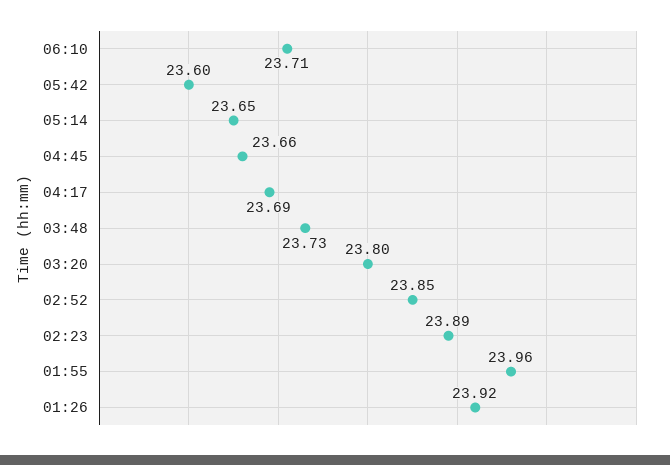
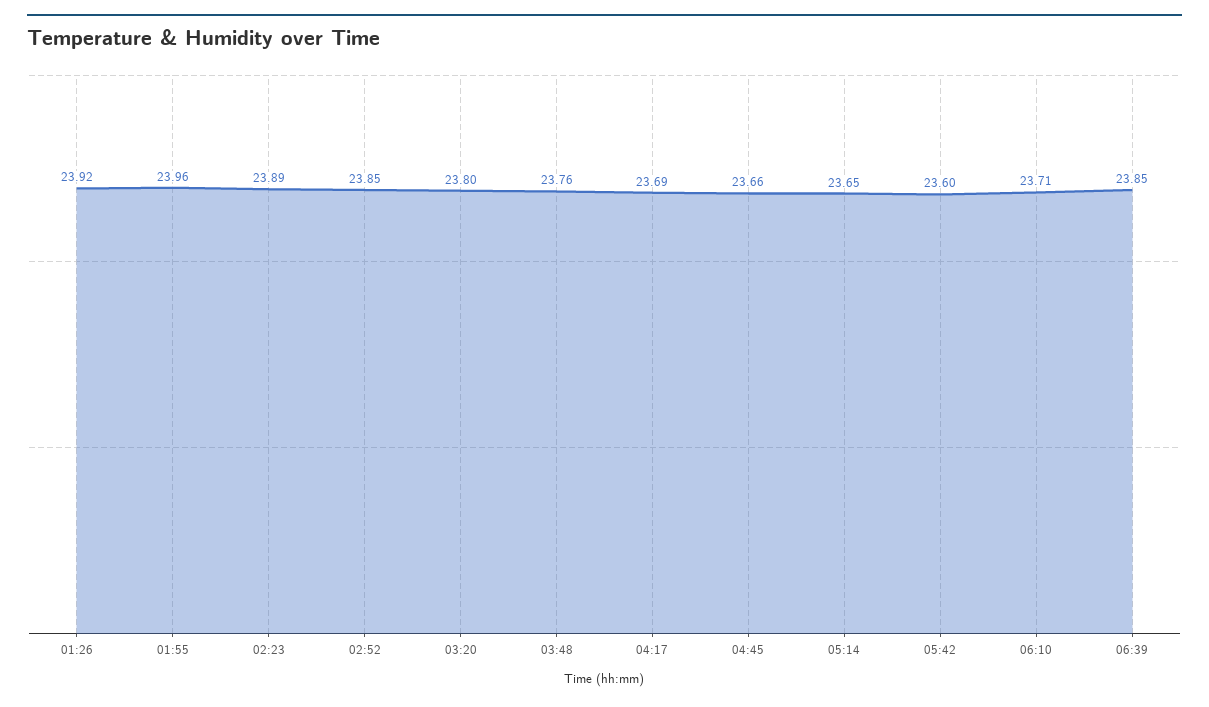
03:48: 23.73 -> 23.76
06:39: none -> 23.85

